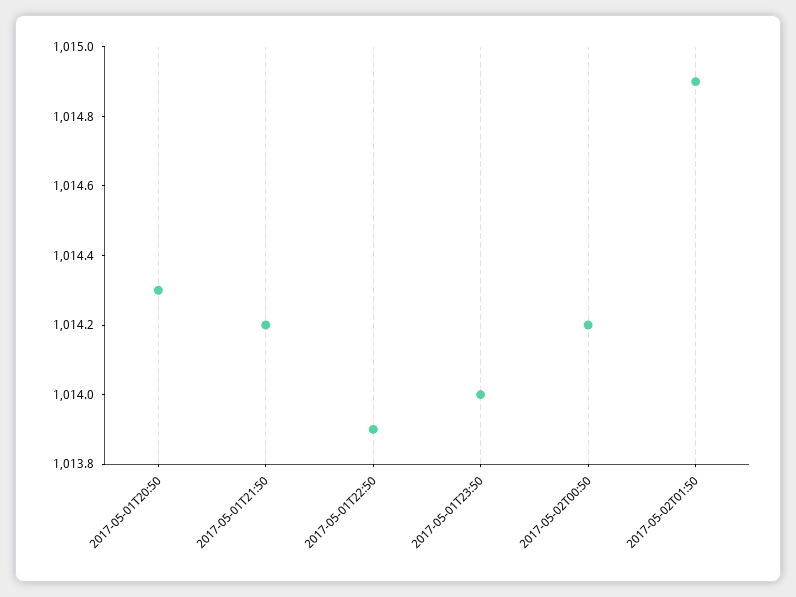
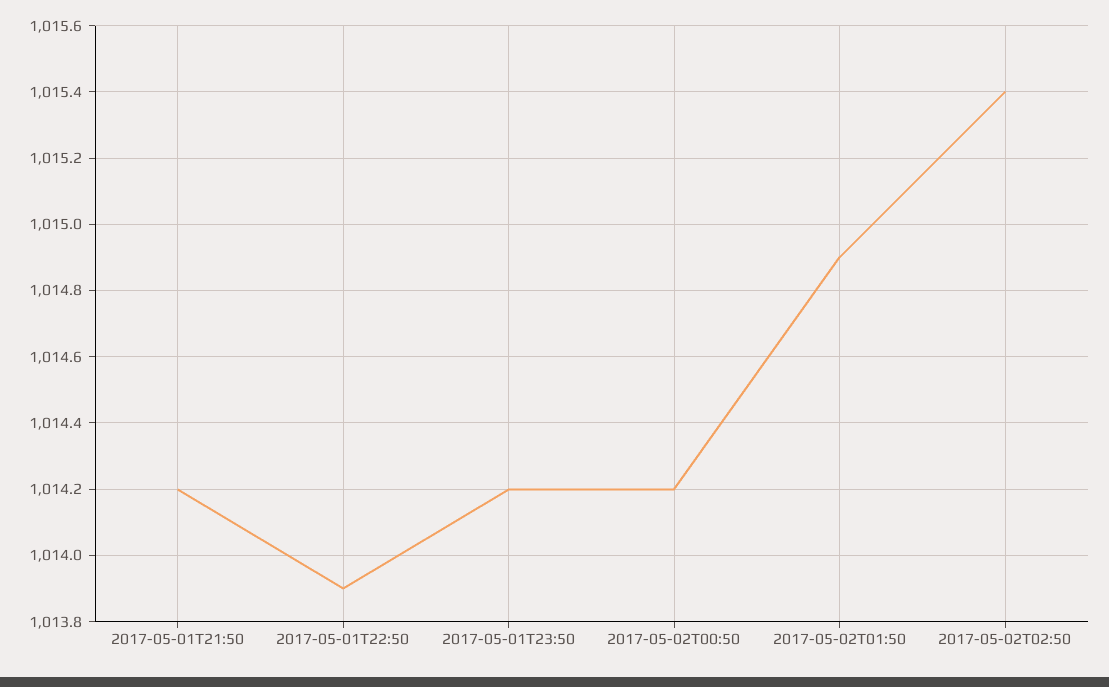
2017-05-01T20:50: 1014.3 -> none
2017-05-01T23:50: 1014 -> 1014.2
2017-05-02T02:50: none -> 1015.4

